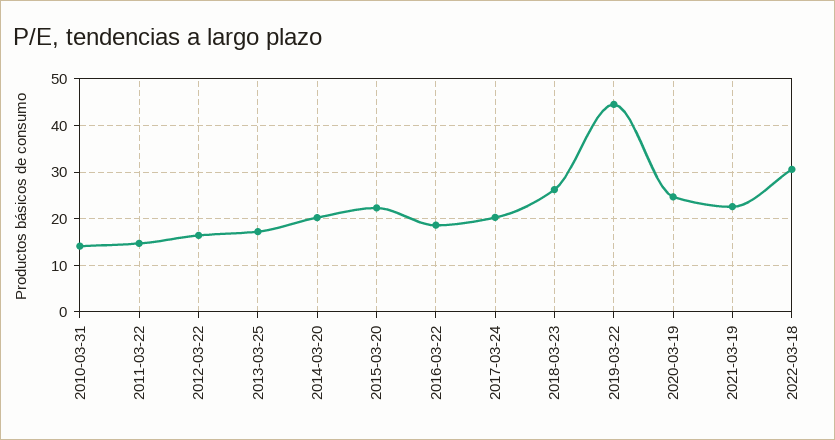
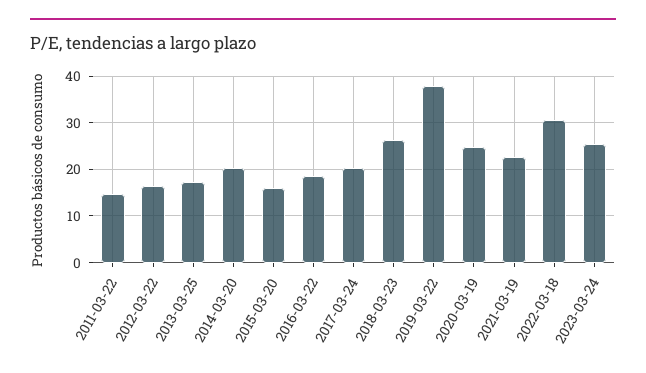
2010-03-31: 14 -> none
2015-03-20: 22 -> 16
2019-03-22: 44 -> 38
2023-03-24: none -> 26

